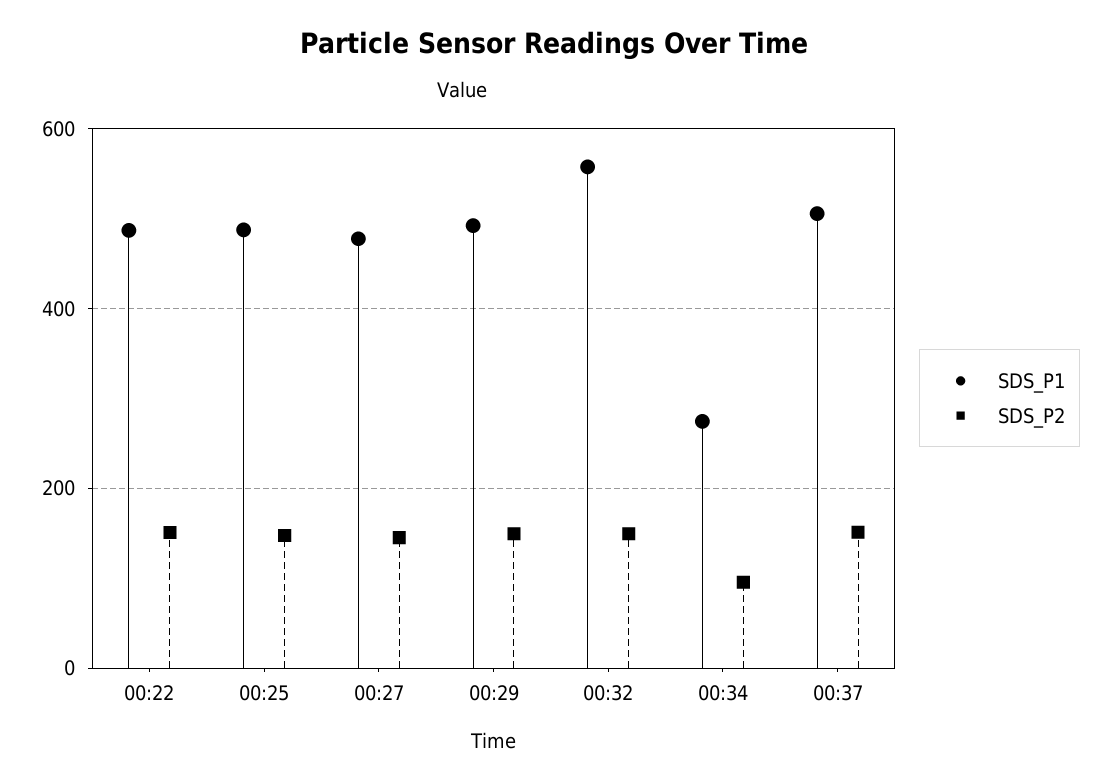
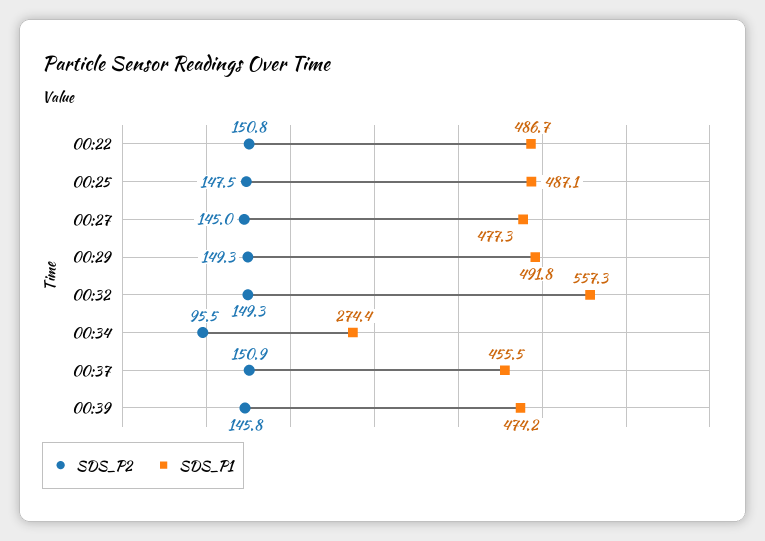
SDS_P1, 00:37: 500 -> 455.5
SDS_P2, 00:39: none -> 145.8
SDS_P1, 00:39: none -> 474.2

